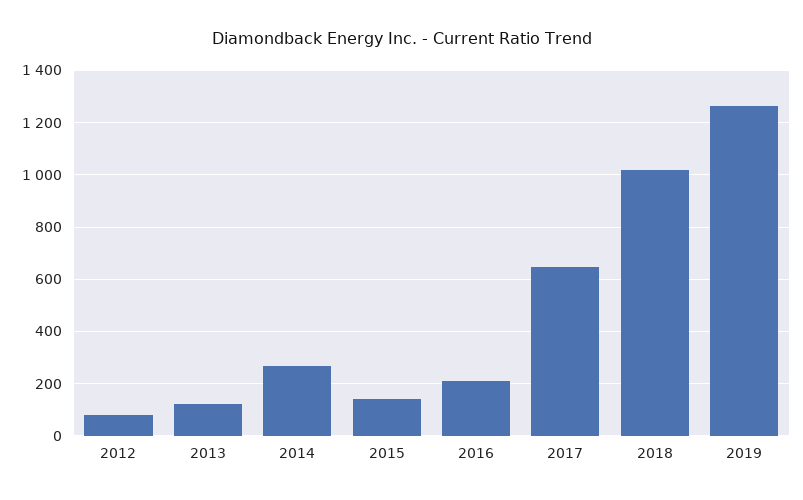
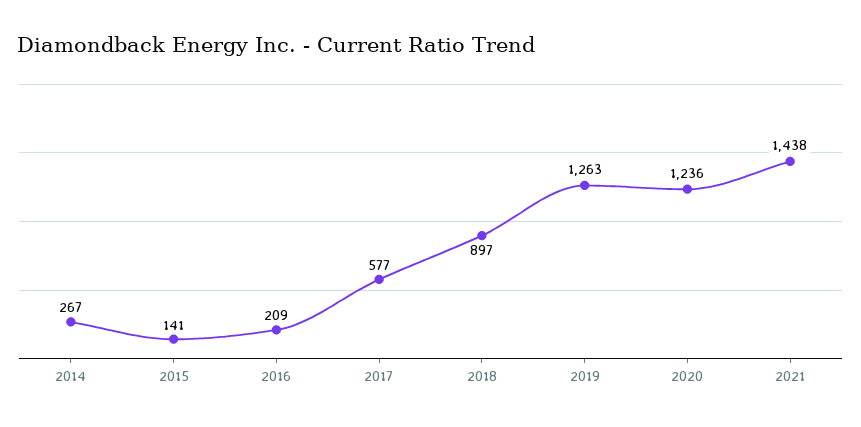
2012: 75 -> none
2013: 125 -> none
2017: 650 -> 577
2018: 1025 -> 897
2020: none -> 1236
2021: none -> 1438

